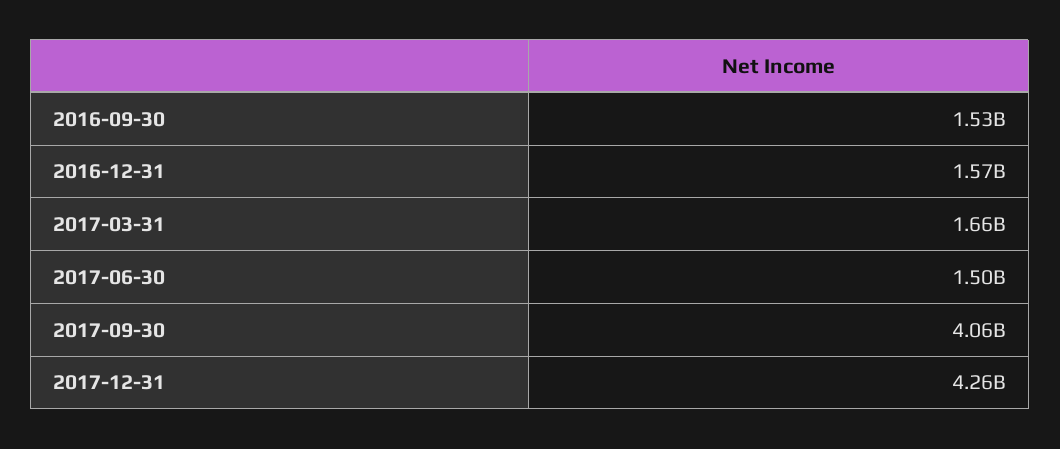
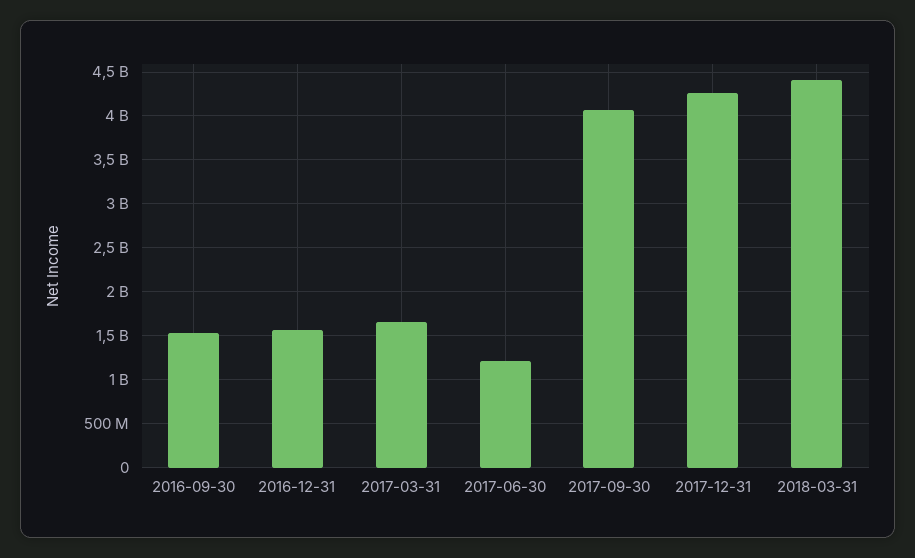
2017-06-30: 1500000000 -> 1200000000
2018-03-31: none -> 4400000000

